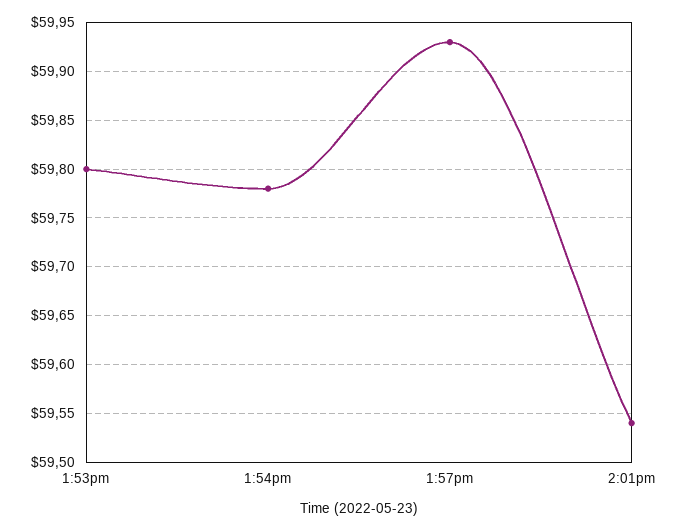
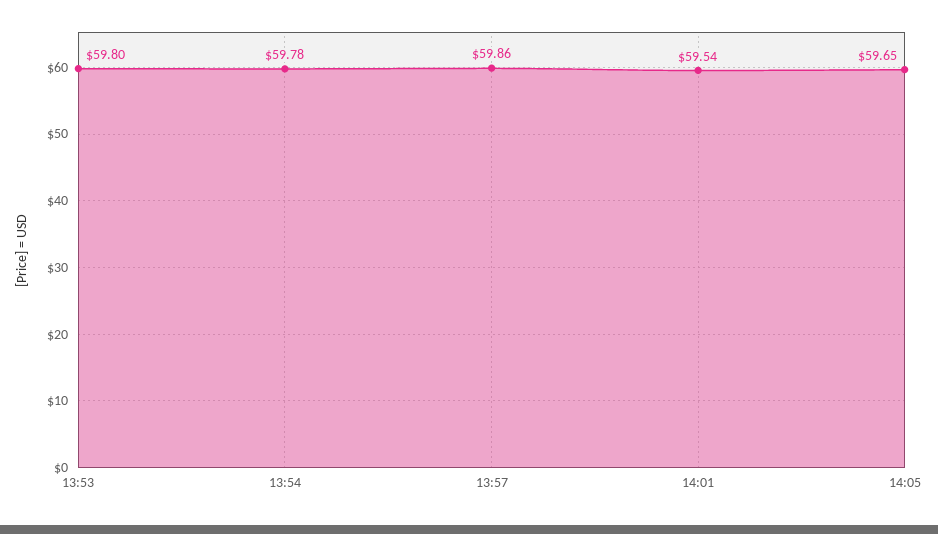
1:57pm: 59.93 -> 59.86
14:05: none -> 59.65

